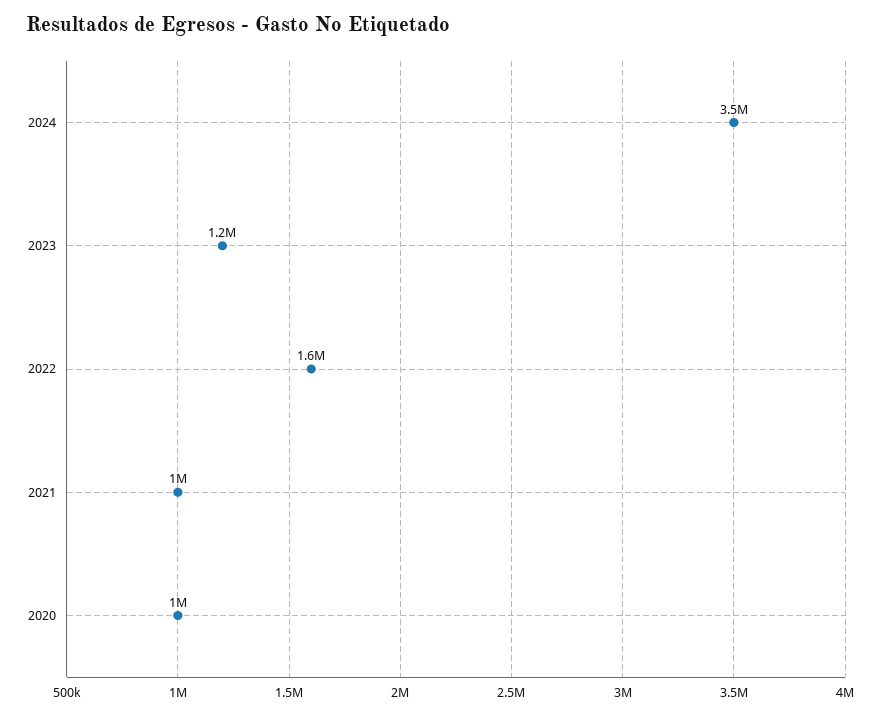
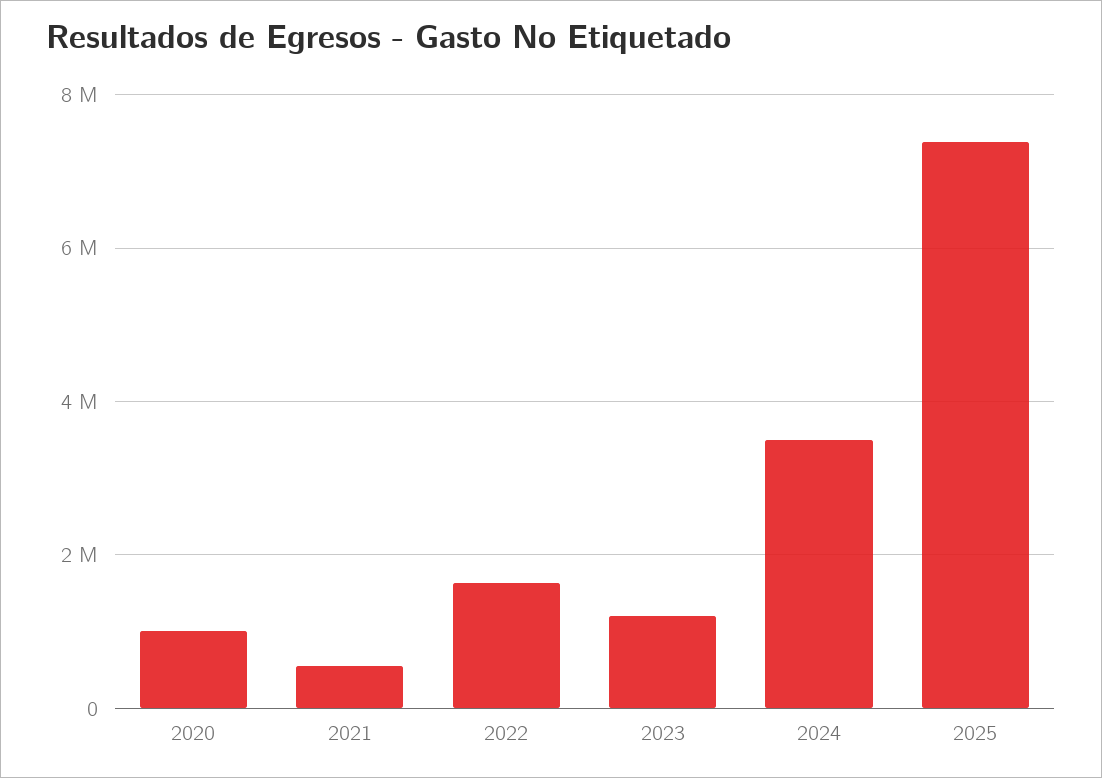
2021: 1000000 -> 600000
2025: none -> 7400000

